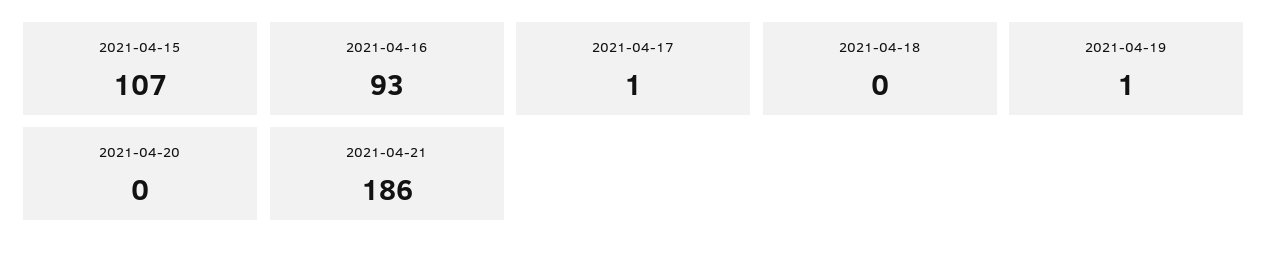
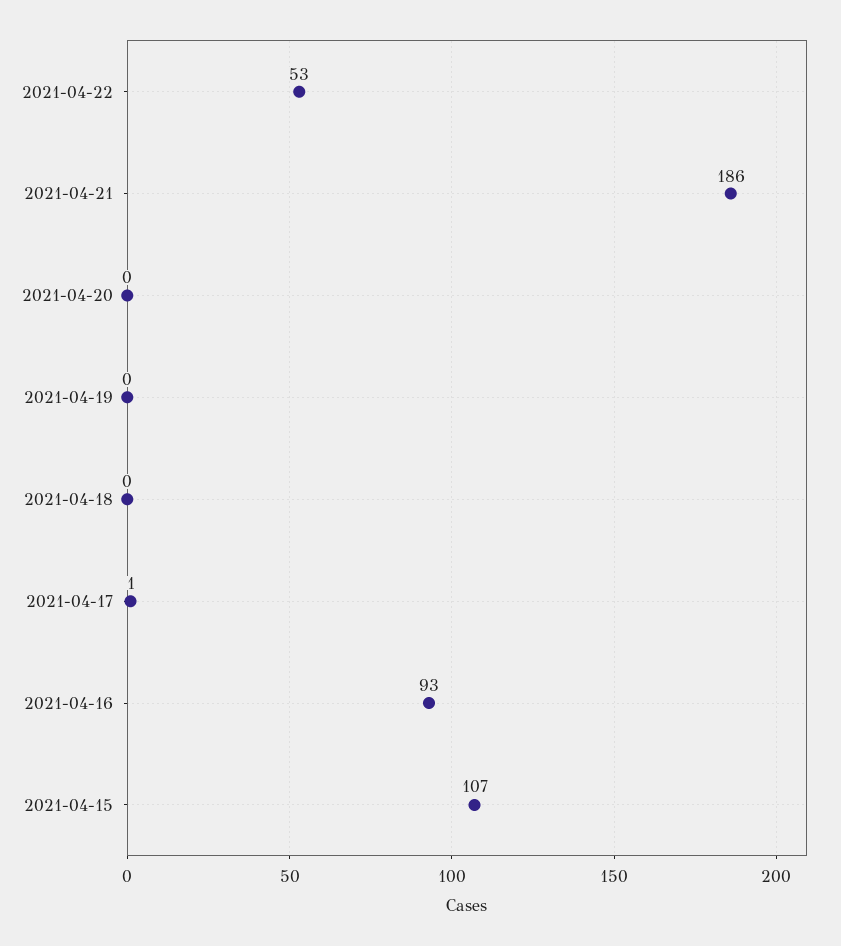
2021-04-19: 1 -> 0
2021-04-22: none -> 53

